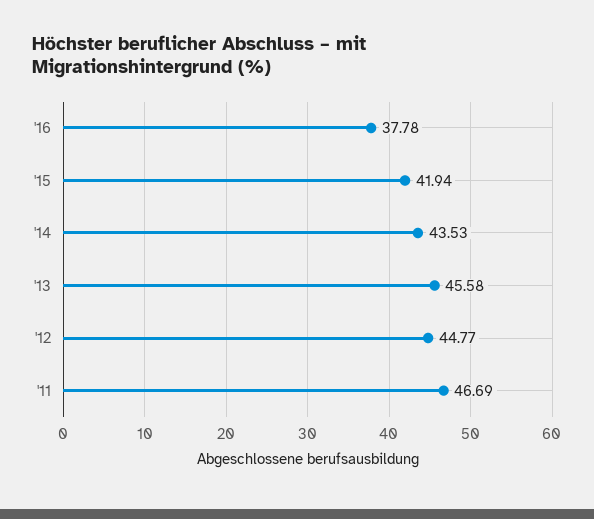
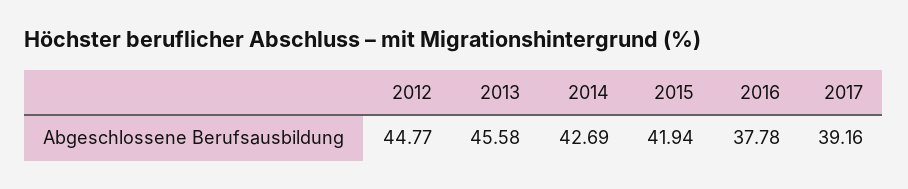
'14: 43.53 -> 42.69
'11: 46.69 -> none
2017: none -> 39.16

